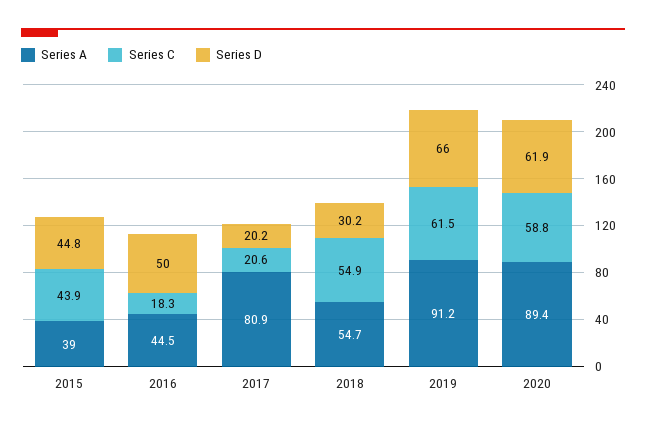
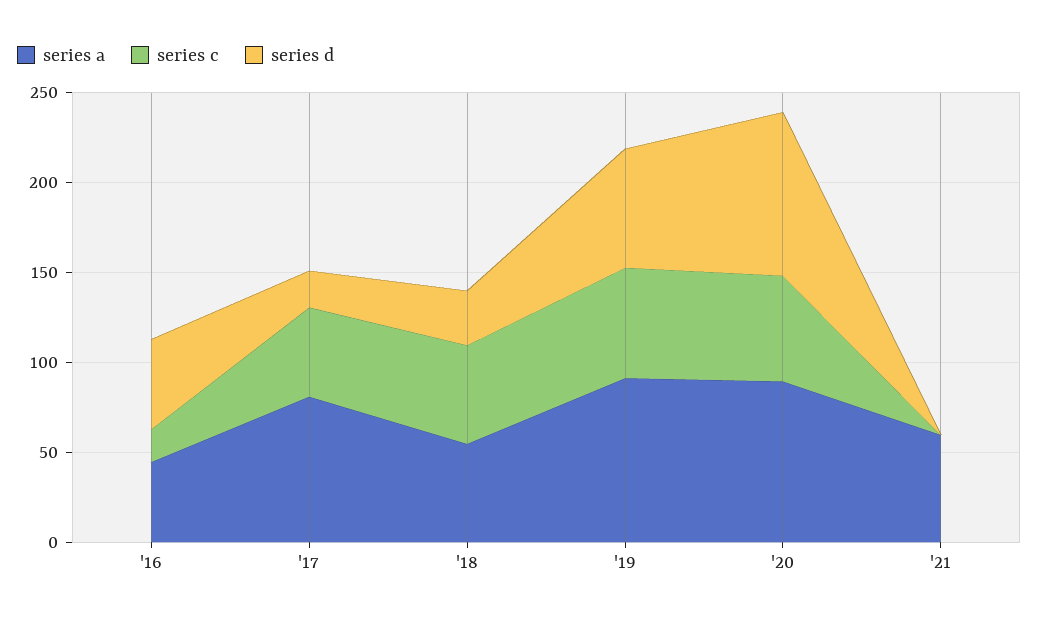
Series A, 2015: 39 -> none
Series C, 2015: 43.9 -> none
Series D, 2015: 44.8 -> none
Series C, 2017: 20.6 -> 50
Series D, 2020: 61.9 -> 90
Series A, '21: none -> 60
Series C, '21: none -> 0
Series D, '21: none -> 0

